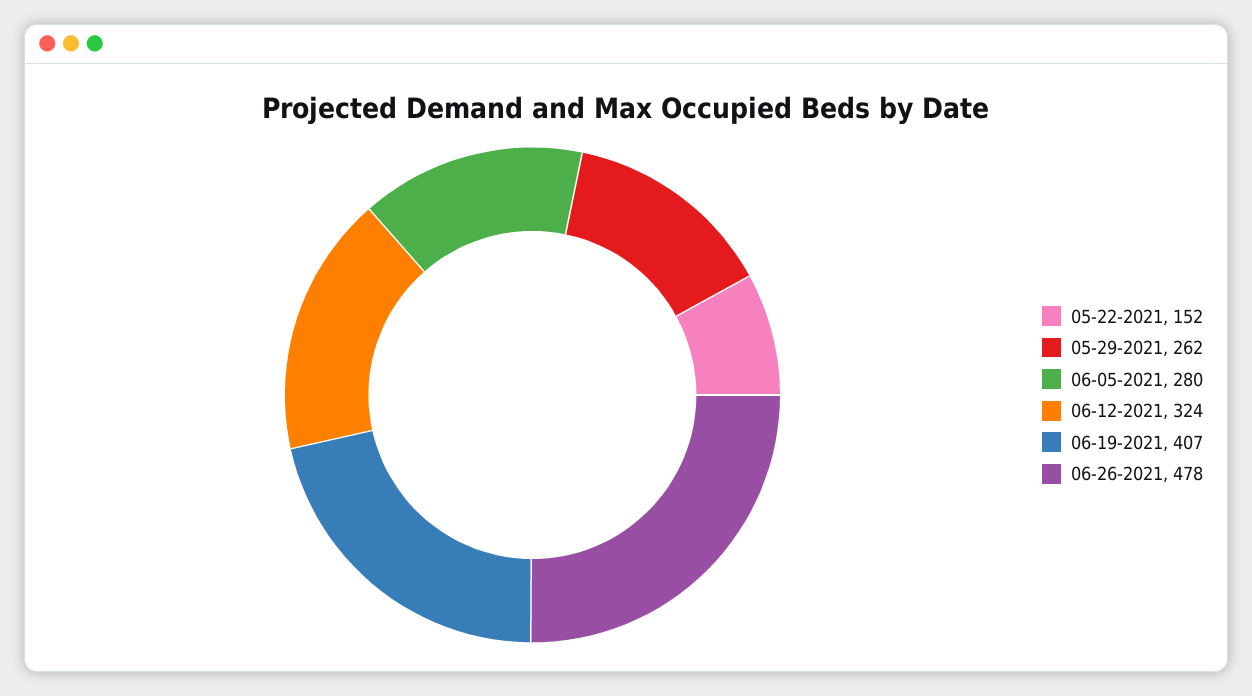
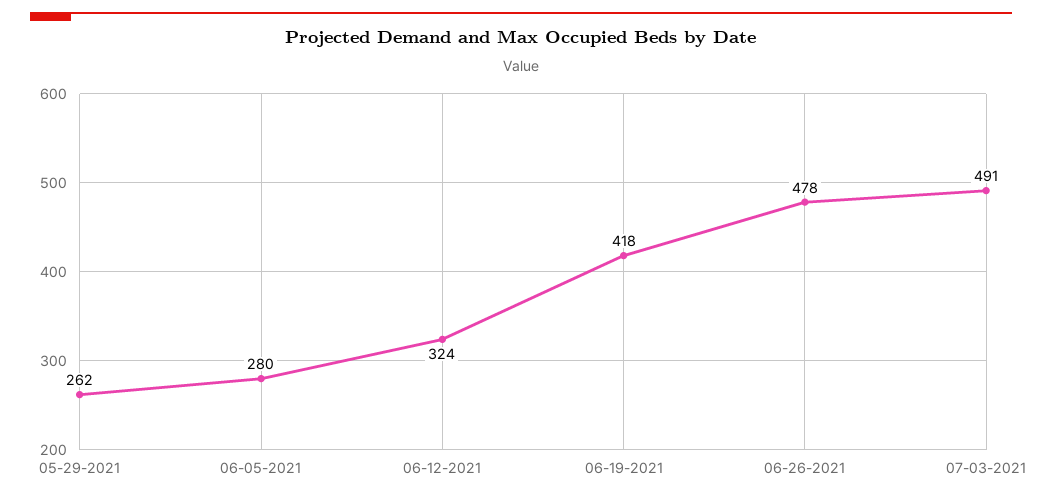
05-22-2021: 152 -> none
06-19-2021: 407 -> 418
07-03-2021: none -> 491

